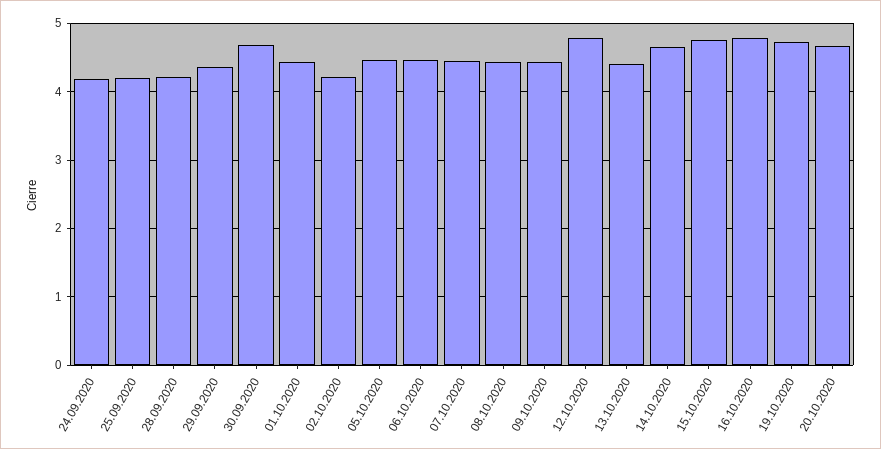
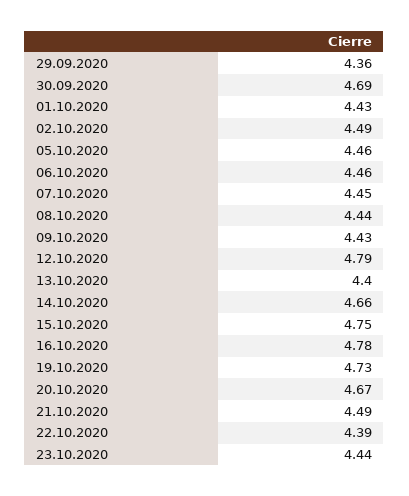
24.09.2020: 4.2 -> none
25.09.2020: 4.2 -> none
28.09.2020: 4.2 -> none
02.10.2020: 4.2 -> 4.49
21.10.2020: none -> 4.49
22.10.2020: none -> 4.39
23.10.2020: none -> 4.44

